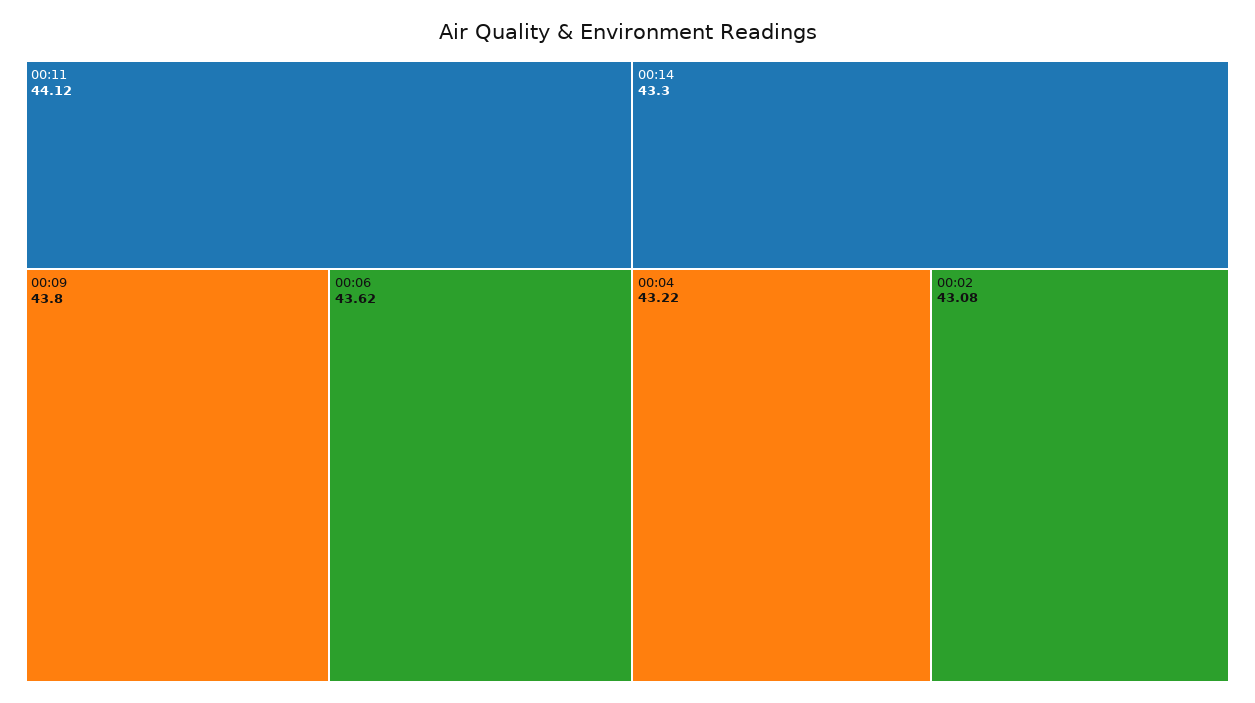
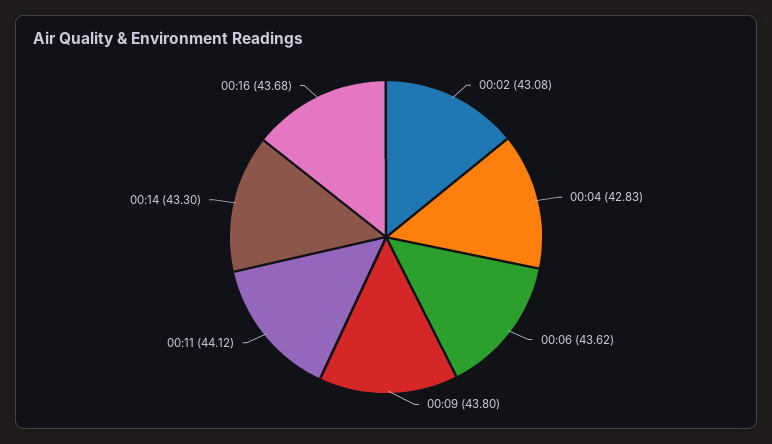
00:04: 43.22 -> 42.83
00:16: none -> 43.68

